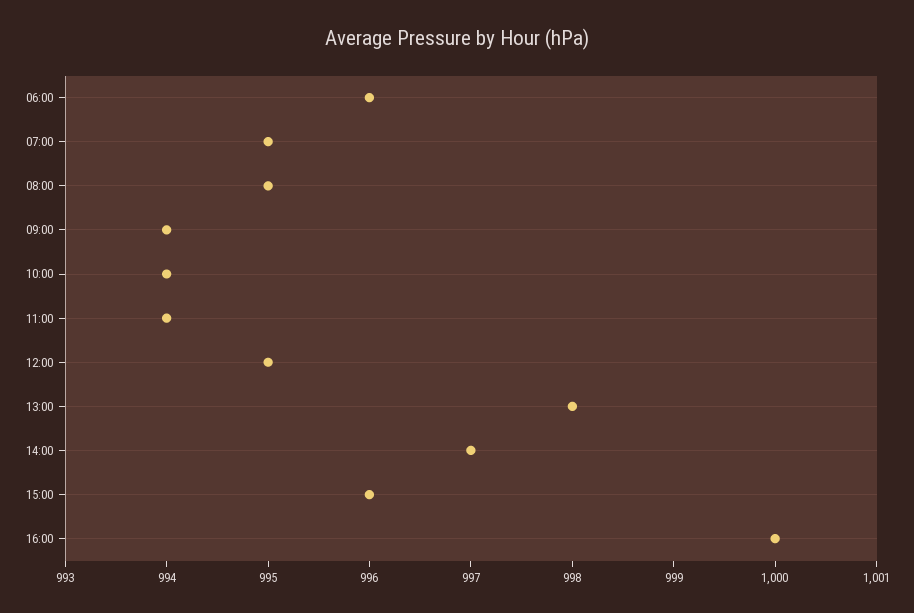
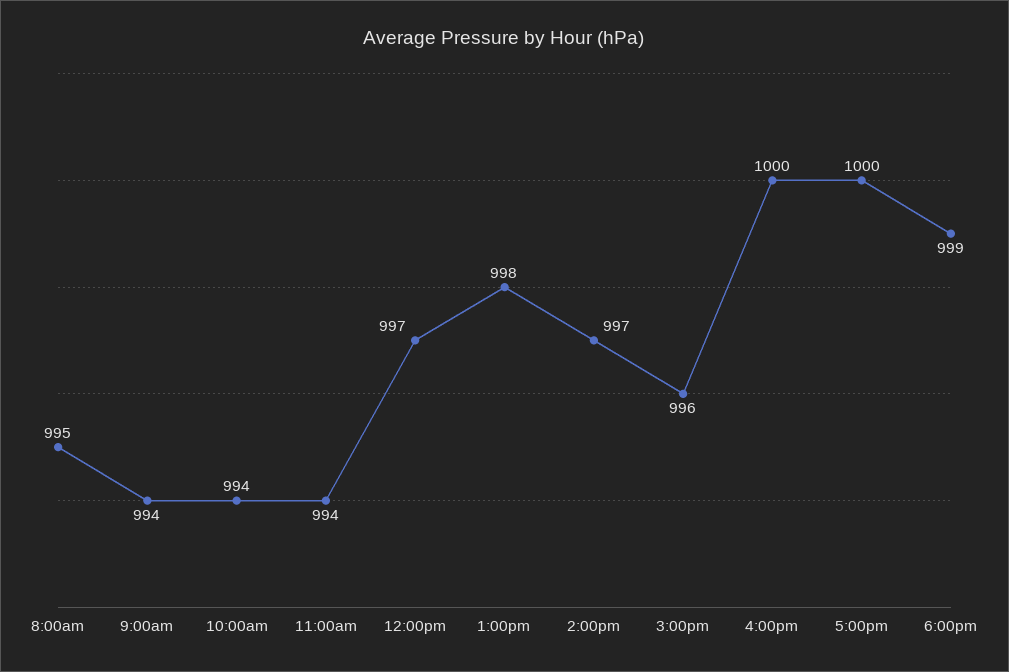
06:00: 996 -> none
07:00: 995 -> none
12:00: 995 -> 997
5:00pm: none -> 1000
6:00pm: none -> 999

